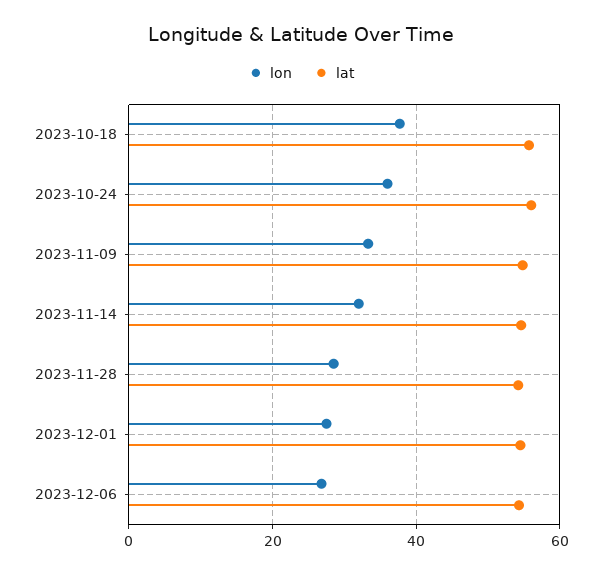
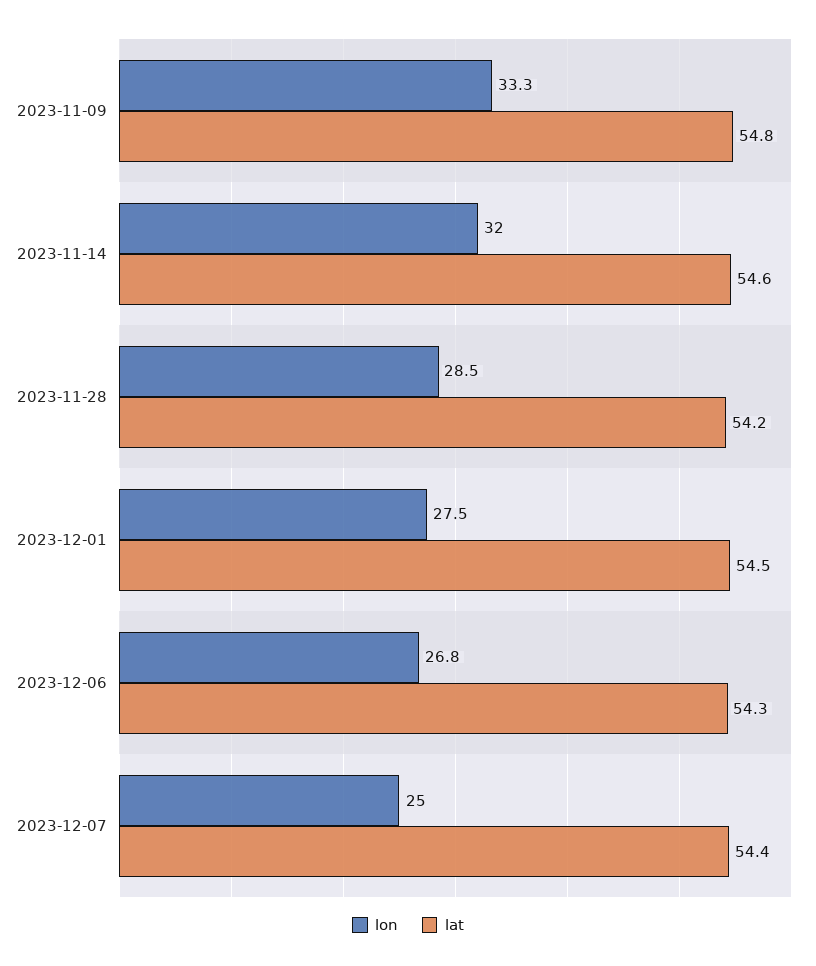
lon, 2023-10-18: 38 -> none
lat, 2023-10-18: 56 -> none
lon, 2023-10-24: 36 -> none
lat, 2023-10-24: 56 -> none
lon, 2023-12-07: none -> 25
lat, 2023-12-07: none -> 54.4

